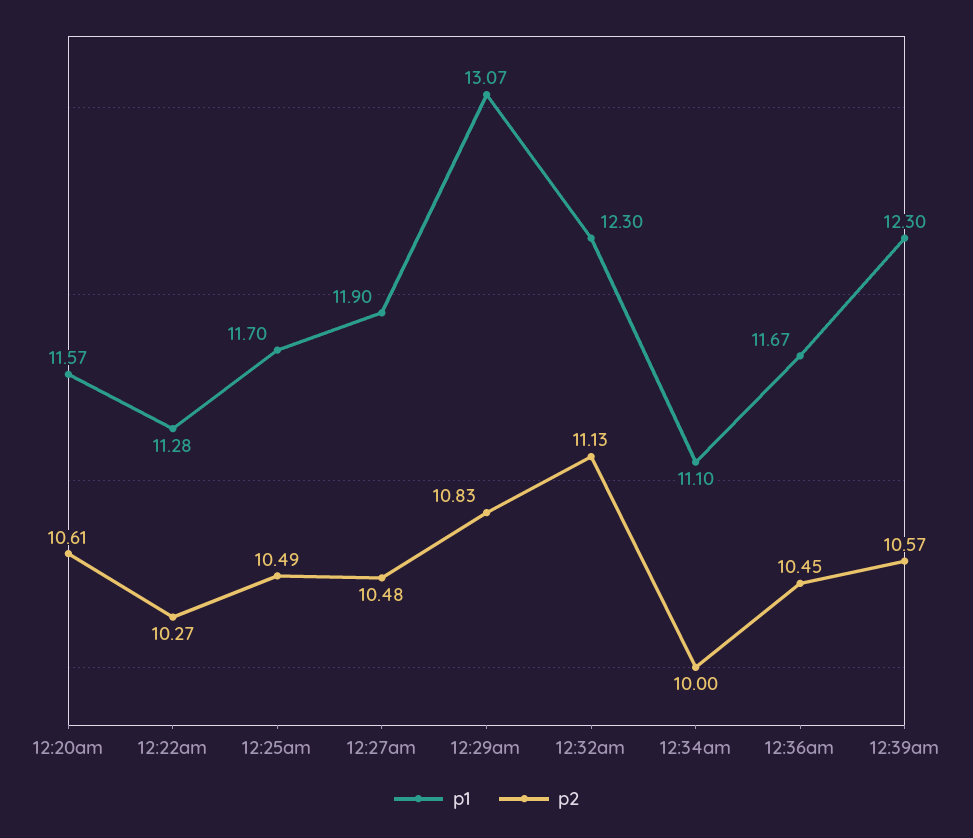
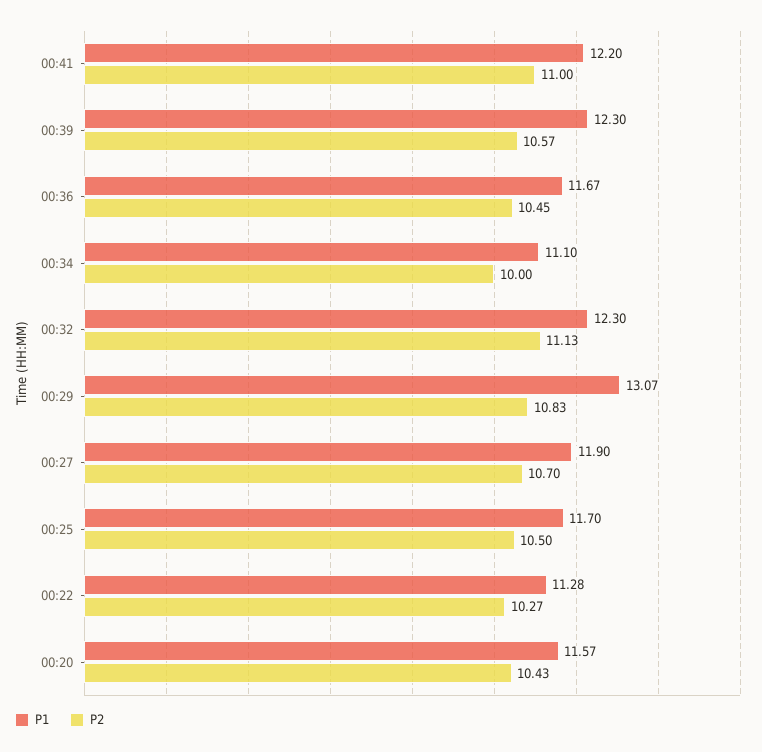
p2, 12:20am: 10.61 -> 10.43
p2, 12:25am: 10.49 -> 10.5
p2, 12:27am: 10.48 -> 10.7
p1, 00:41: none -> 12.2
p2, 00:41: none -> 11

